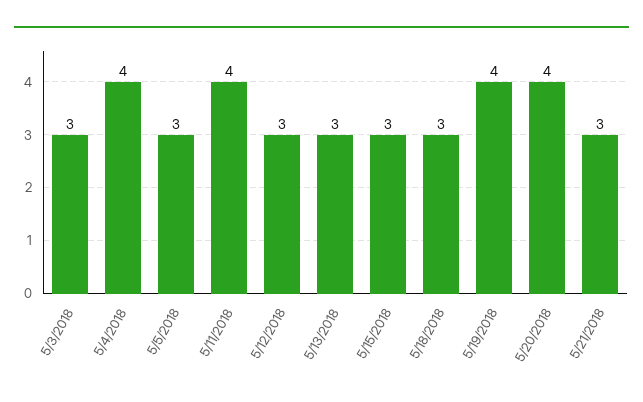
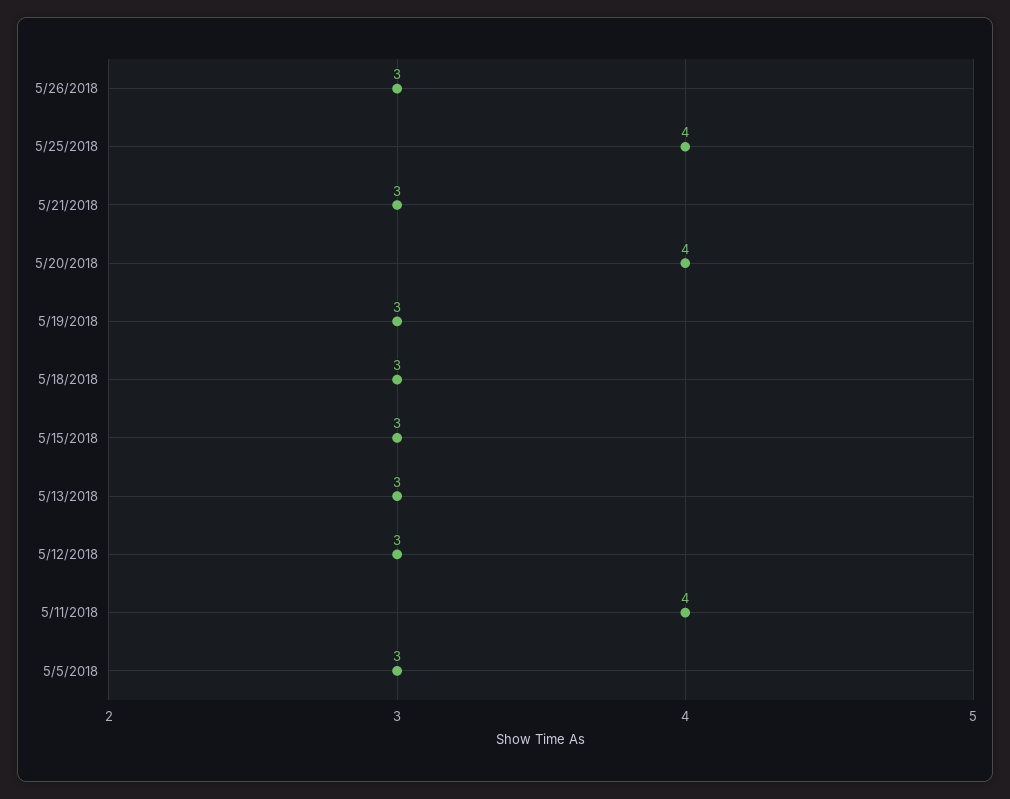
5/3/2018: 3 -> none
5/4/2018: 4 -> none
5/19/2018: 4 -> 3
5/26/2018: none -> 3
5/25/2018: none -> 4

